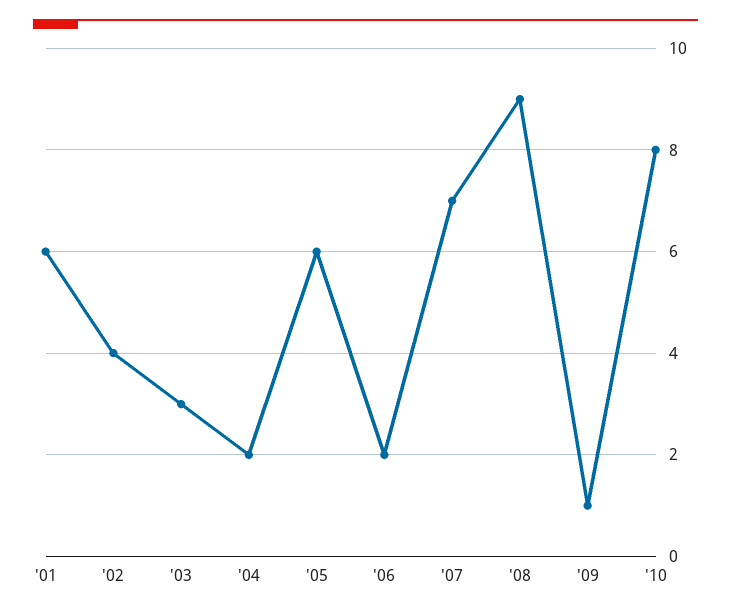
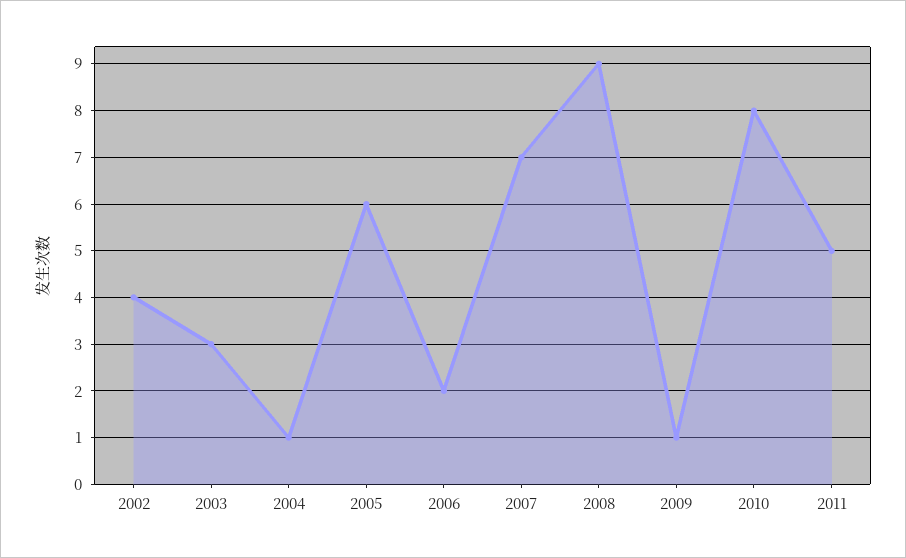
'01: 6 -> none
'04: 2 -> 1
2011: none -> 5

